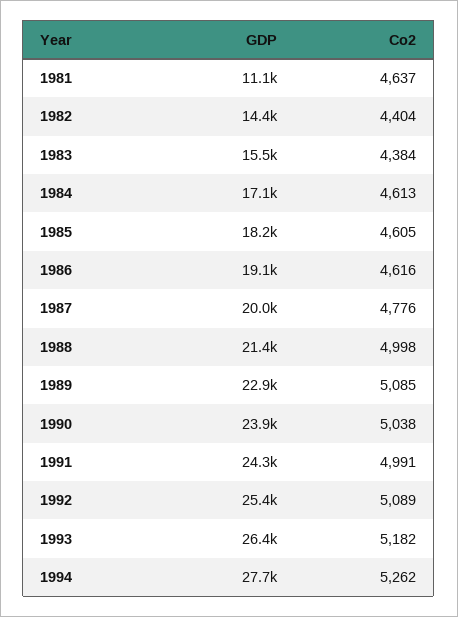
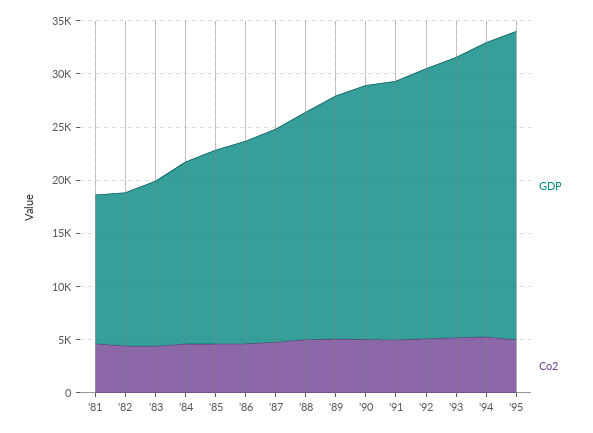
GDP, 1981: 11100 -> 14000
GDP, '95: none -> 29000
Co2, '95: none -> 5000

